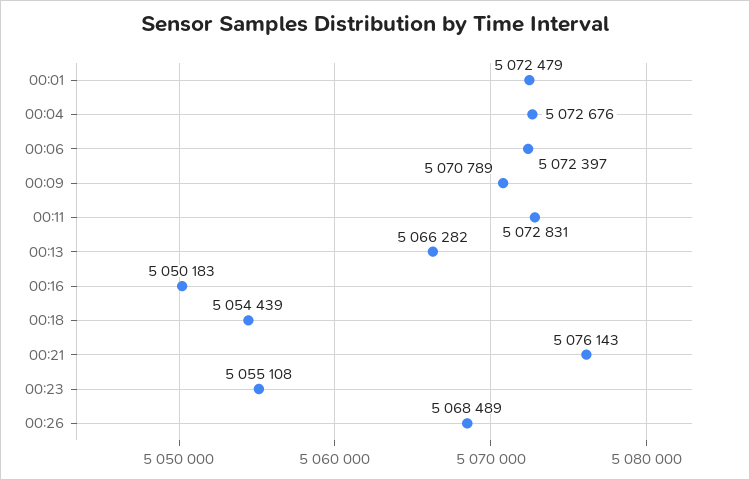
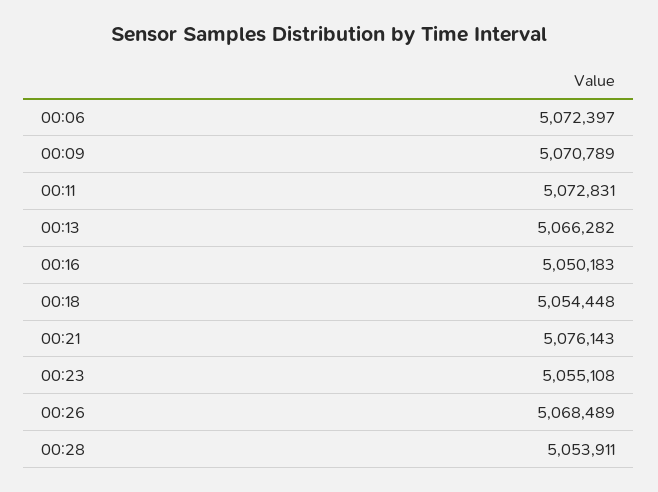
00:01: 5072479 -> none
00:04: 5072676 -> none
00:18: 5054439 -> 5054448
00:28: none -> 5053911

